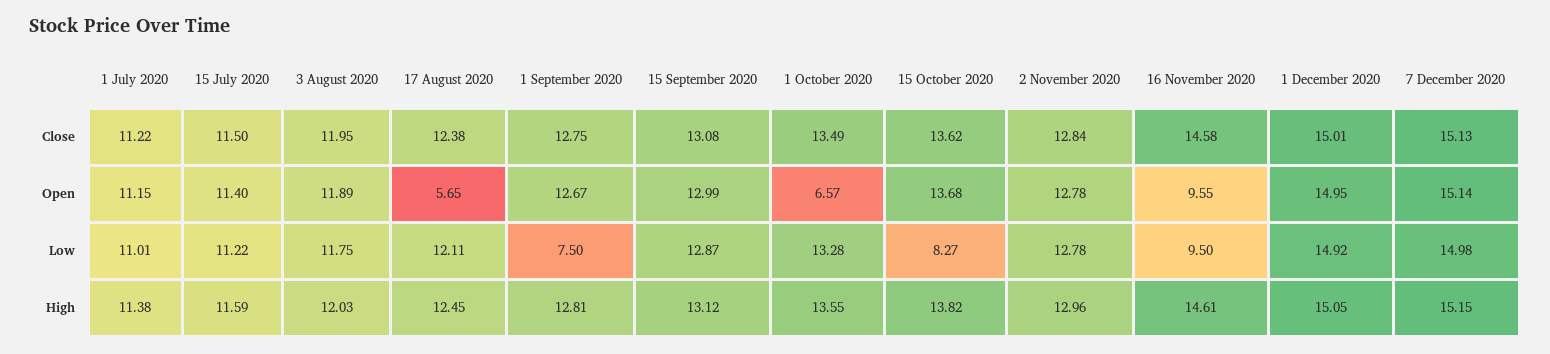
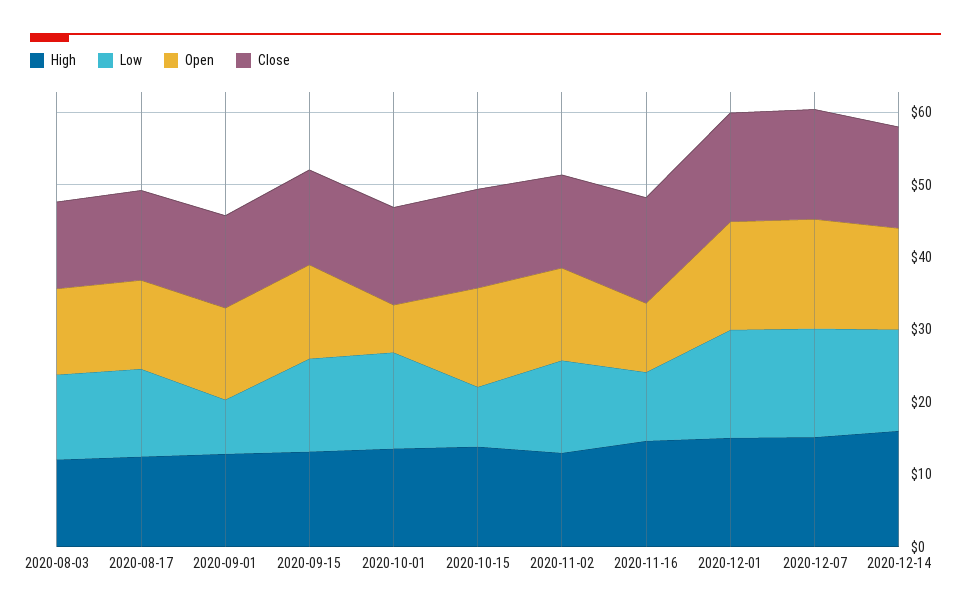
Close, 1 July 2020: 11.22 -> none
Close, 15 July 2020: 11.5 -> none
Open, 1 July 2020: 11.15 -> none
Open, 15 July 2020: 11.4 -> none
Open, 17 August 2020: 5.65 -> 12
Low, 1 July 2020: 11.01 -> none
Low, 15 July 2020: 11.22 -> none
High, 1 July 2020: 11.38 -> none
High, 15 July 2020: 11.59 -> none
High, 2020-12-14: none -> 16
Low, 2020-12-14: none -> 14
Open, 2020-12-14: none -> 14
Close, 2020-12-14: none -> 14

